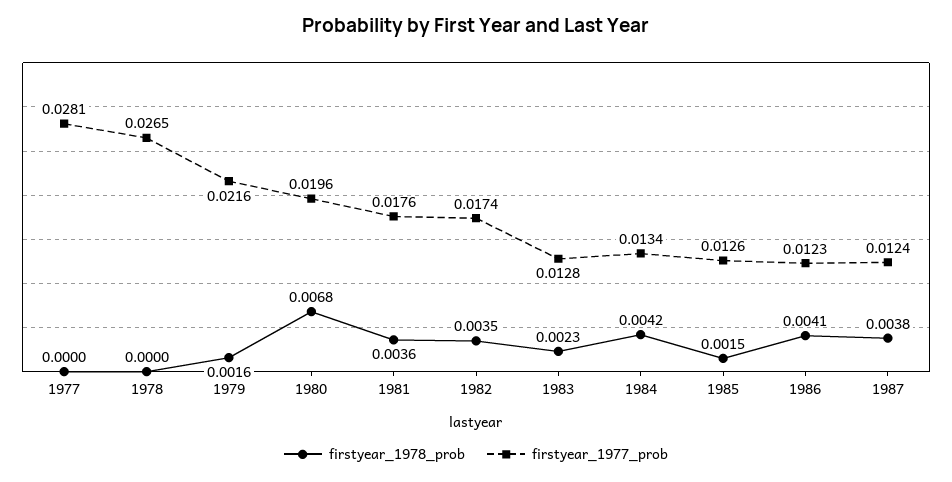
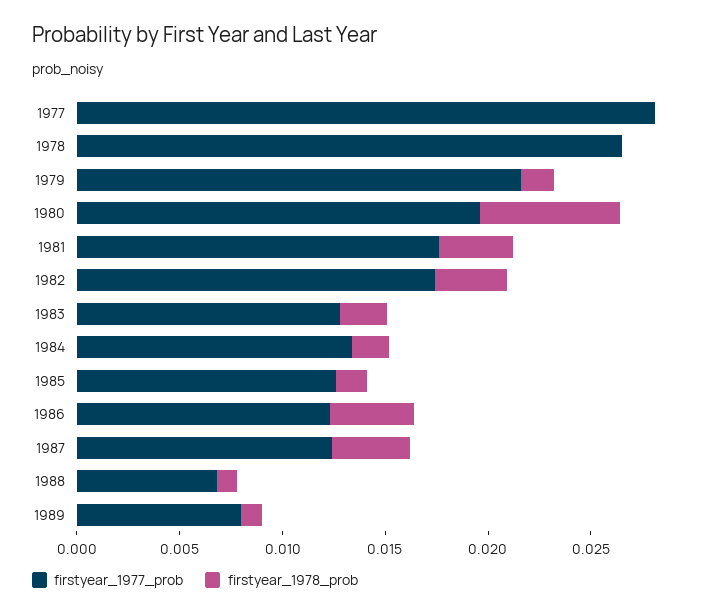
firstyear_1978_prob, 1984: 0.0042 -> 0.002
firstyear_1977_prob, 1988: none -> 0.007
firstyear_1978_prob, 1988: none -> 0.001
firstyear_1977_prob, 1989: none -> 0.008
firstyear_1978_prob, 1989: none -> 0.001

